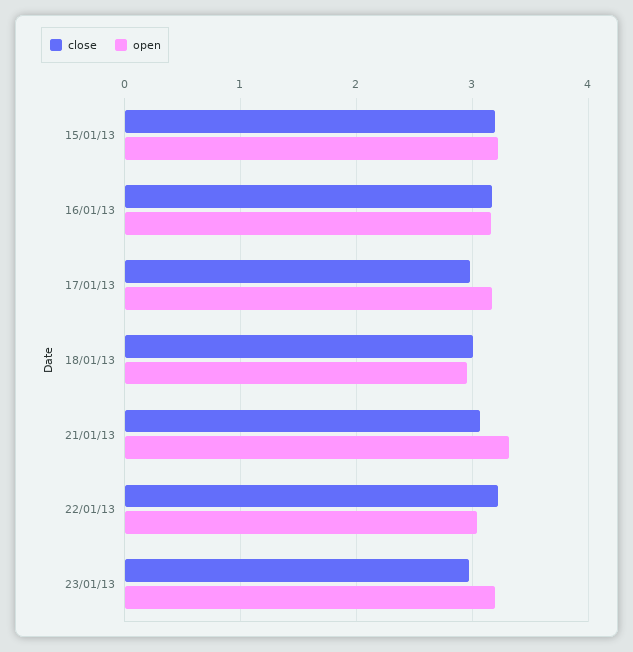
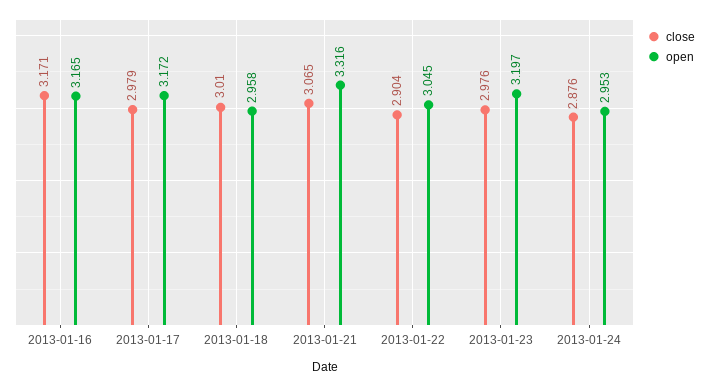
close, 15/01/13: 3.2 -> none
open, 15/01/13: 3.2 -> none
close, 22/01/13: 3.2 -> 2.904
close, 2013-01-24: none -> 2.876
open, 2013-01-24: none -> 2.953

